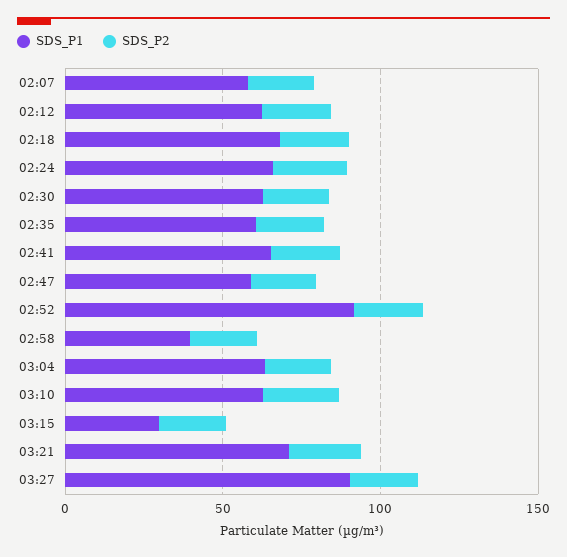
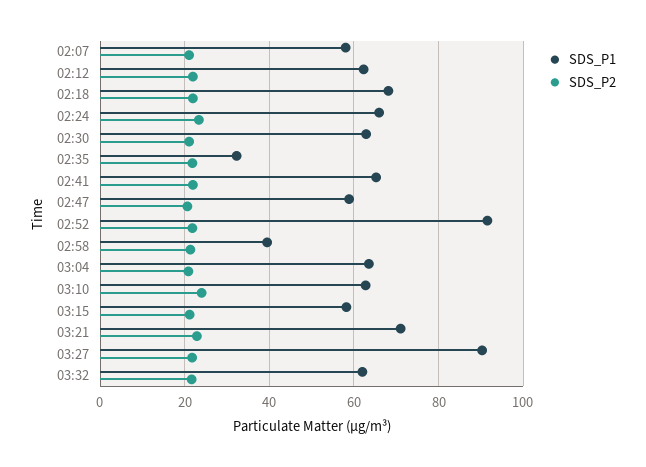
SDS_P1, 02:35: 60 -> 32
SDS_P1, 03:15: 30 -> 58
SDS_P1, 03:32: none -> 62
SDS_P2, 03:32: none -> 22

